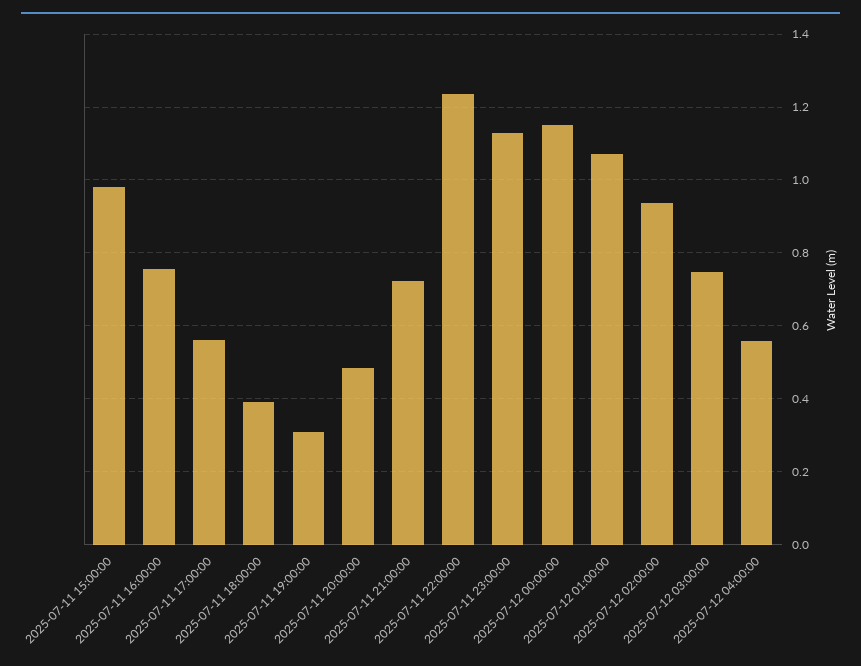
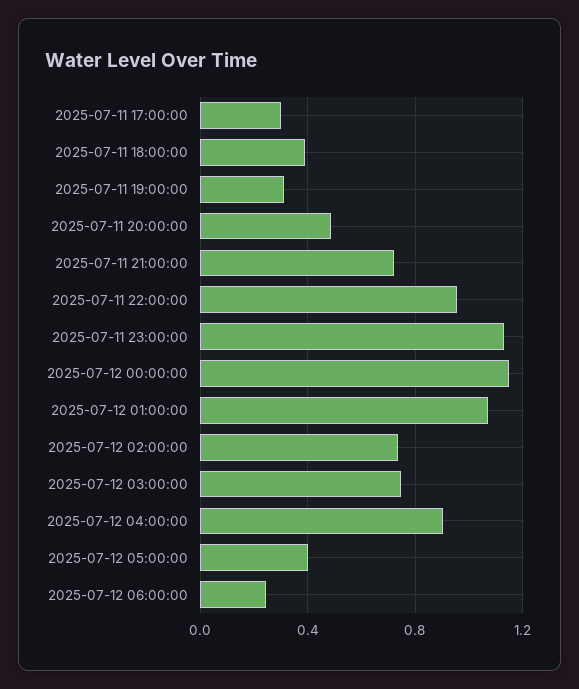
2025-07-11 15:00:00: 0.98 -> none
2025-07-11 16:00:00: 0.76 -> none
2025-07-11 17:00:00: 0.56 -> 0.3
2025-07-11 22:00:00: 1.24 -> 0.95
2025-07-12 02:00:00: 0.94 -> 0.75
2025-07-12 04:00:00: 0.56 -> 0.9
2025-07-12 05:00:00: none -> 0.4
2025-07-12 06:00:00: none -> 0.25

